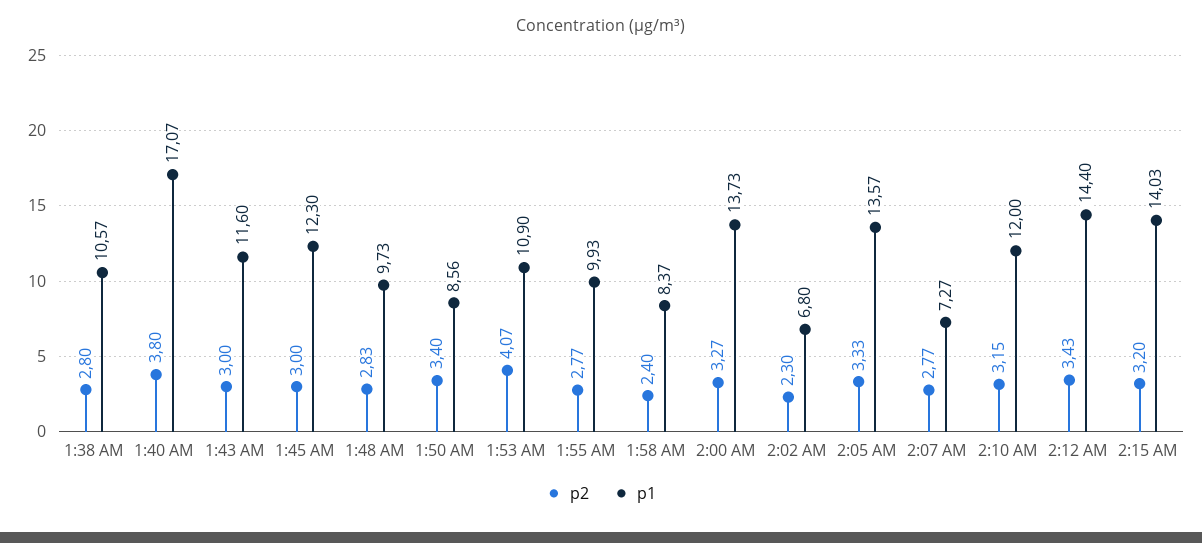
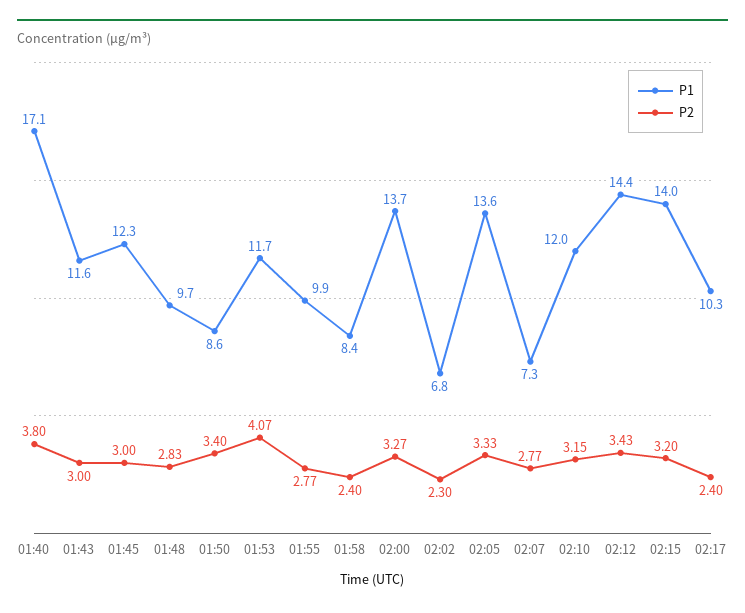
p2, 1:38 AM: 2.8 -> none
p1, 1:38 AM: 10.57 -> none
p1, 1:53 AM: 10.9 -> 11.7
p1, 02:17: none -> 10.3
p2, 02:17: none -> 2.4

